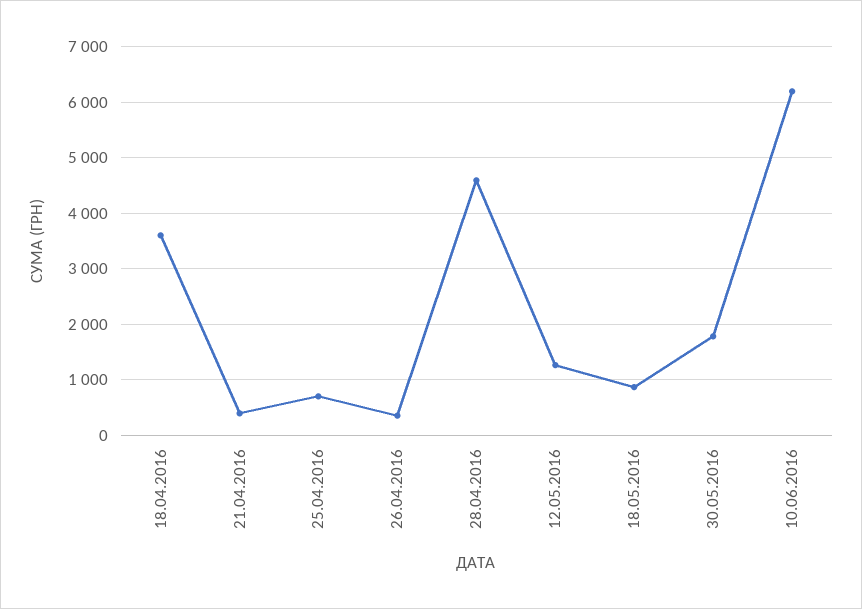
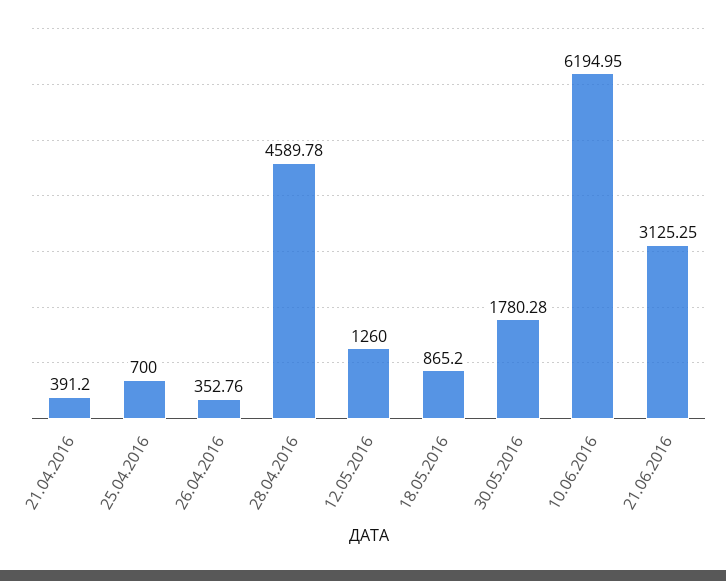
18.04.2016: 3600 -> none
21.06.2016: none -> 3125.25

